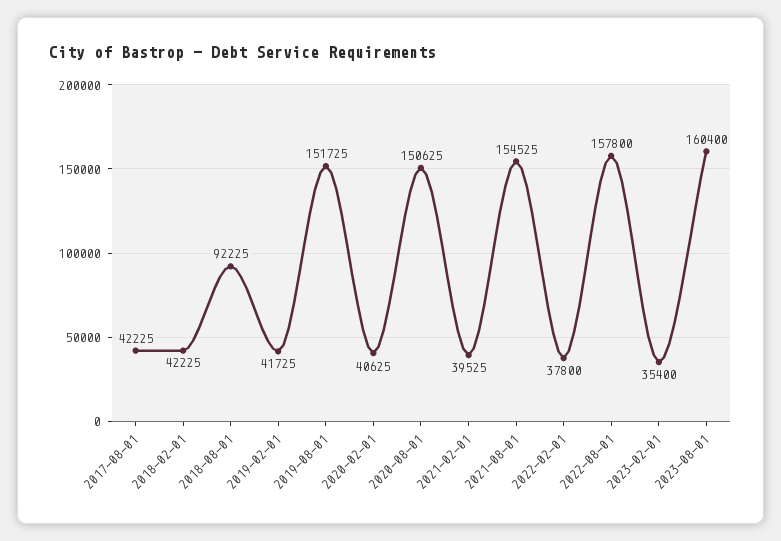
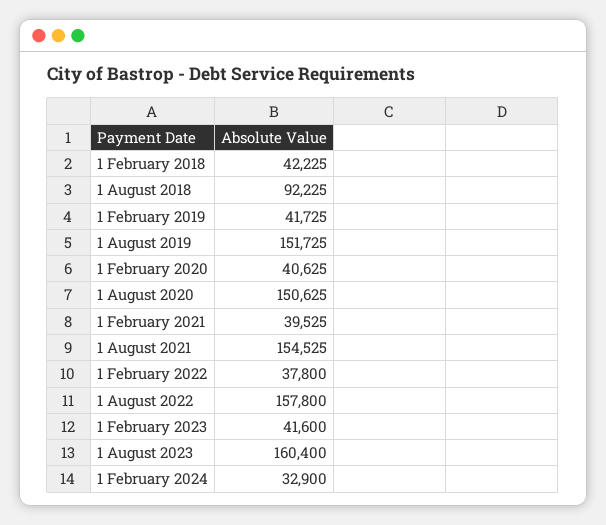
2017-08-01: 42225 -> none
2023-02-01: 35400 -> 41600
1 February 2024: none -> 32900

